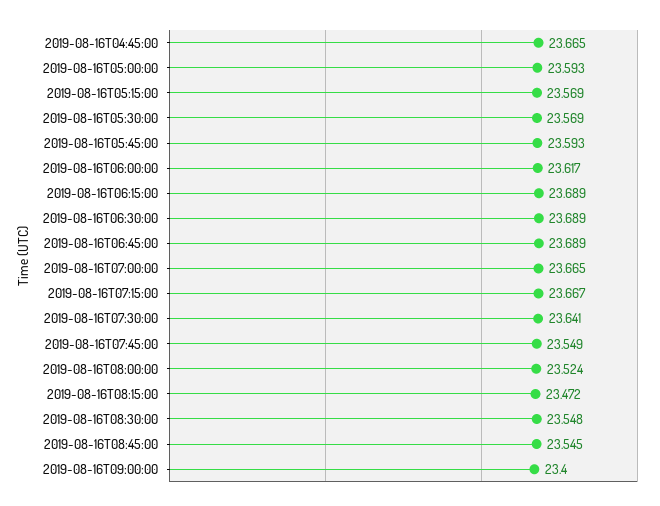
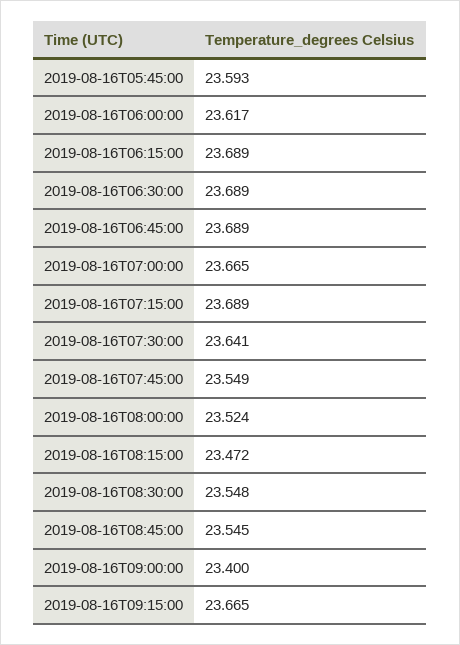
2019-08-16T04:45:00: 23.665 -> none
2019-08-16T05:00:00: 23.593 -> none
2019-08-16T05:15:00: 23.569 -> none
2019-08-16T05:30:00: 23.569 -> none
2019-08-16T07:15:00: 23.667 -> 23.689
2019-08-16T09:15:00: none -> 23.665

